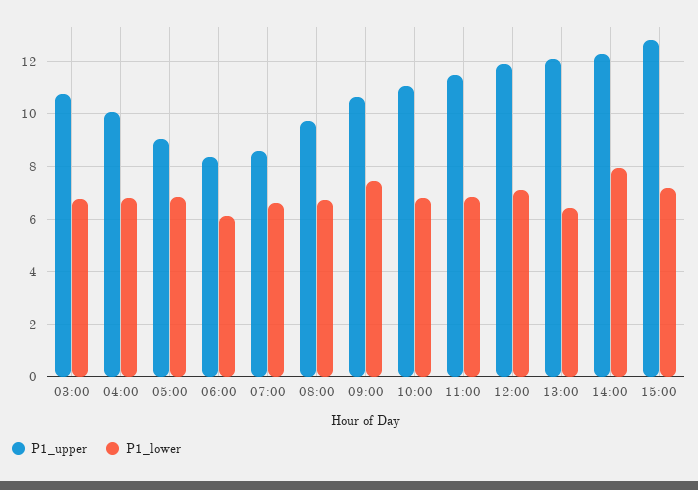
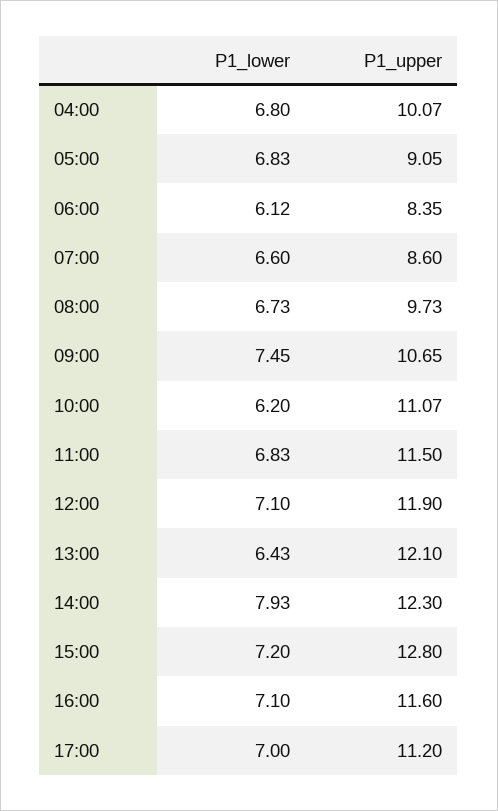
P1_upper, 03:00: 10.75 -> none
P1_lower, 03:00: 6.75 -> none
P1_lower, 10:00: 6.75 -> 6.2
P1_lower, 16:00: none -> 7.1
P1_upper, 16:00: none -> 11.6
P1_lower, 17:00: none -> 7
P1_upper, 17:00: none -> 11.2

